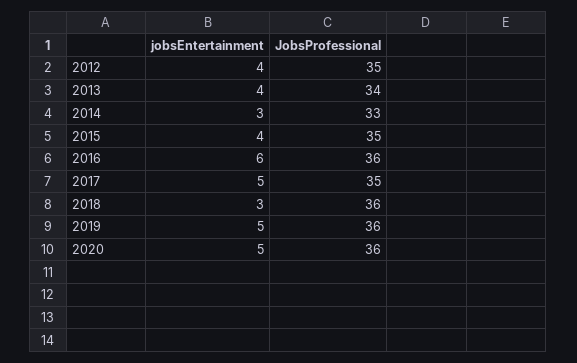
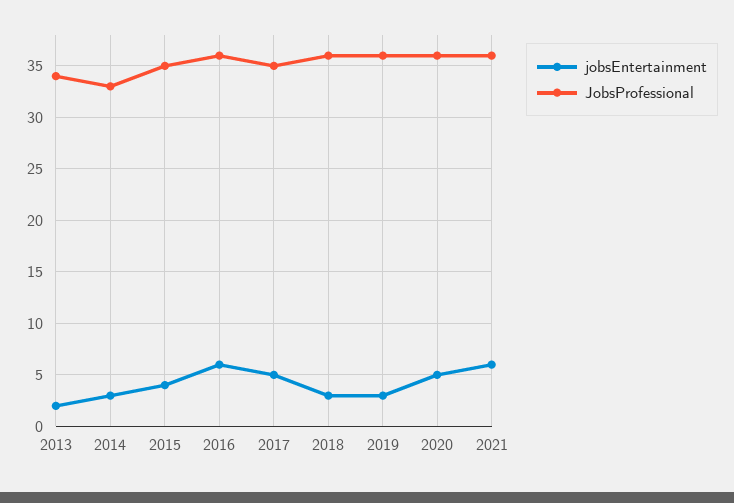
jobsEntertainment, 2012: 4 -> none
JobsProfessional, 2012: 35 -> none
jobsEntertainment, 2013: 4 -> 2
jobsEntertainment, 2019: 5 -> 3
jobsEntertainment, 2021: none -> 6
JobsProfessional, 2021: none -> 36

